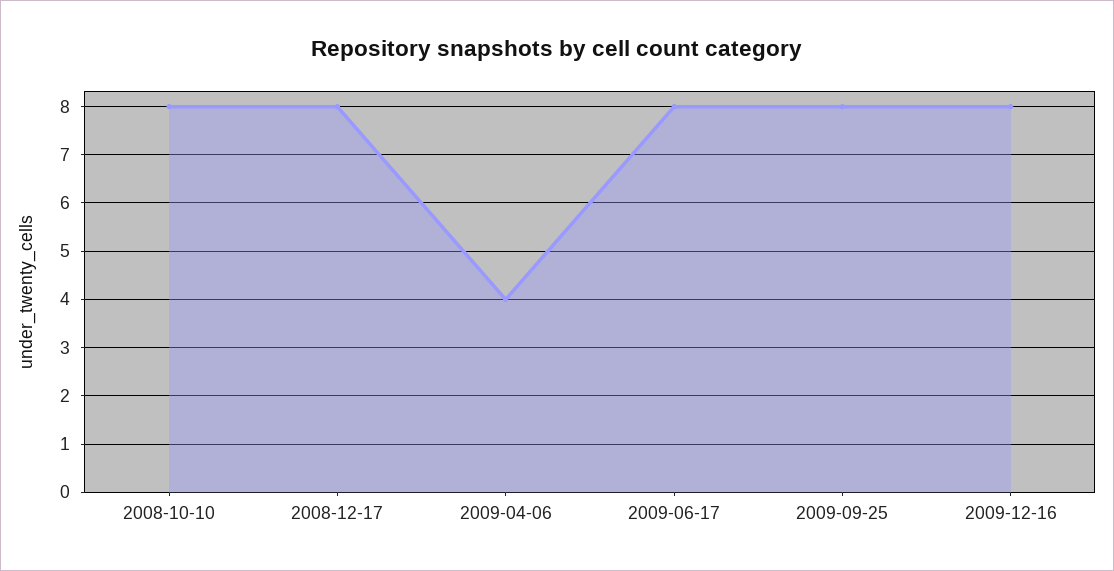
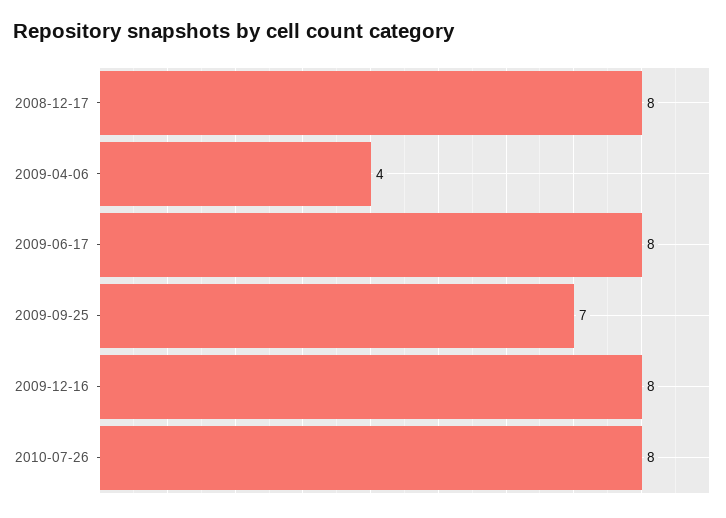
2008-10-10: 8 -> none
2009-09-25: 8 -> 7
2010-07-26: none -> 8

